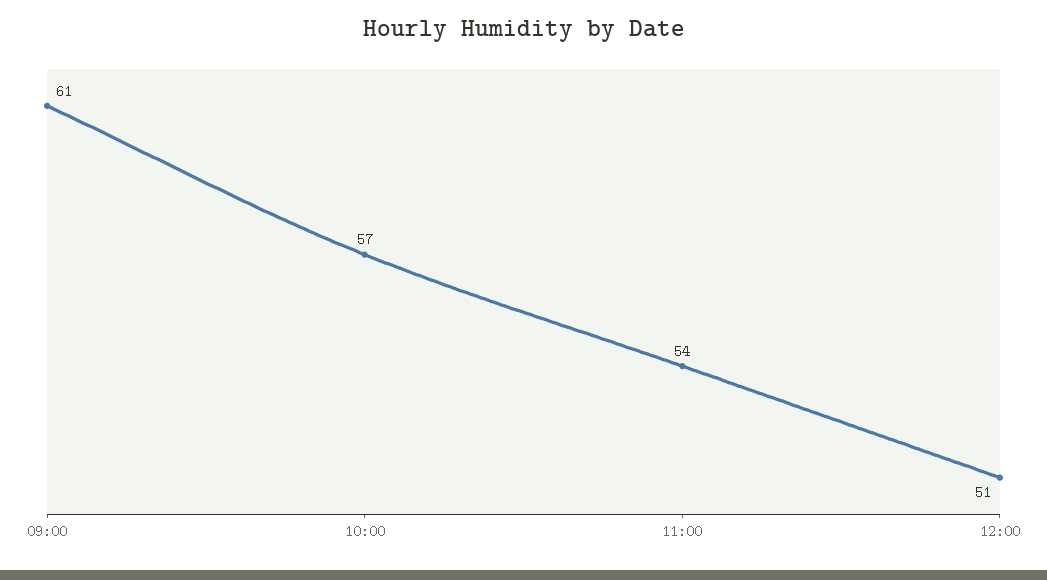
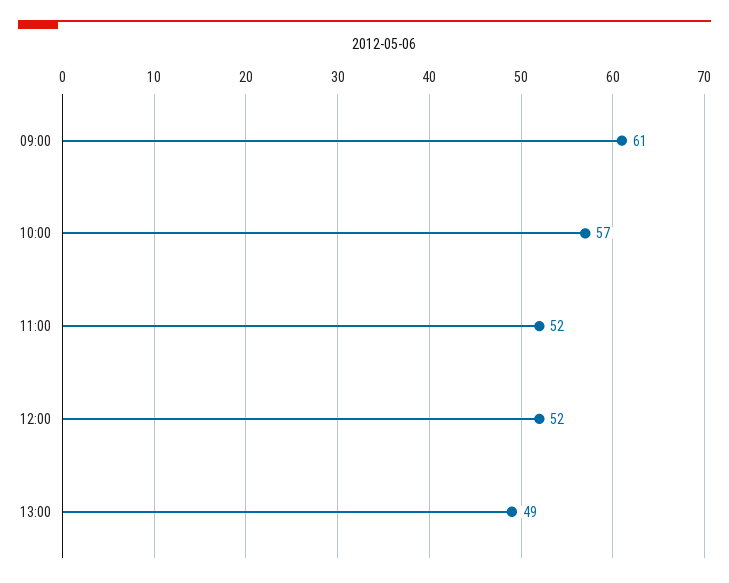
11:00: 54 -> 52
12:00: 51 -> 52
13:00: none -> 49

